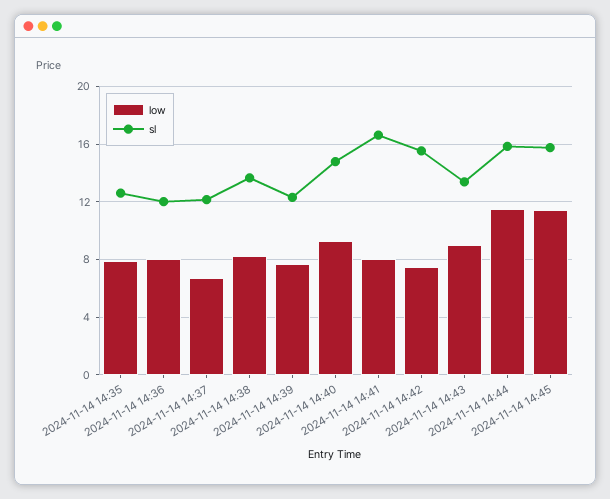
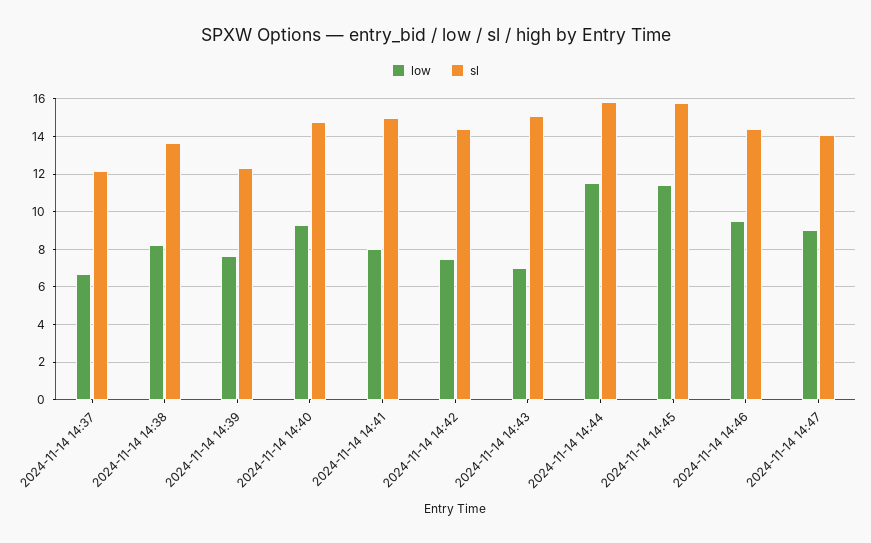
low, 2024-11-14 14:35: 8 -> none
sl, 2024-11-14 14:35: 12.5 -> none
low, 2024-11-14 14:36: 8 -> none
sl, 2024-11-14 14:36: 12 -> none
sl, 2024-11-14 14:41: 16.5 -> 15
sl, 2024-11-14 14:42: 15.5 -> 14.5
low, 2024-11-14 14:43: 9 -> 7
sl, 2024-11-14 14:43: 13.5 -> 15
low, 2024-11-14 14:46: none -> 9.5
sl, 2024-11-14 14:46: none -> 14.5
low, 2024-11-14 14:47: none -> 9
sl, 2024-11-14 14:47: none -> 14

